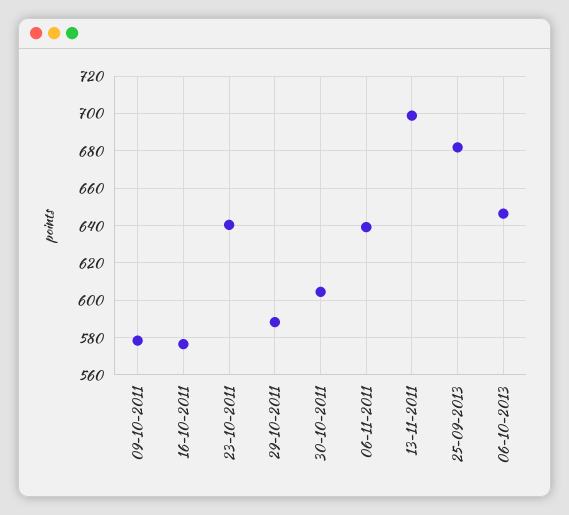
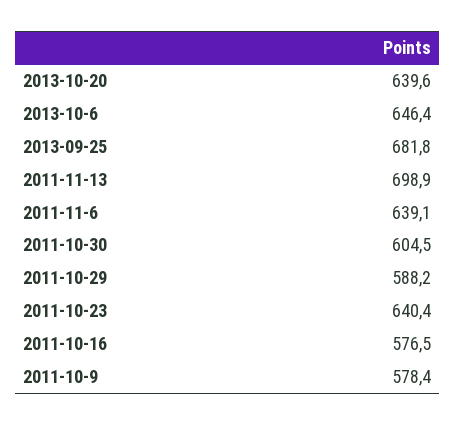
2013-10-20: none -> 639.6

